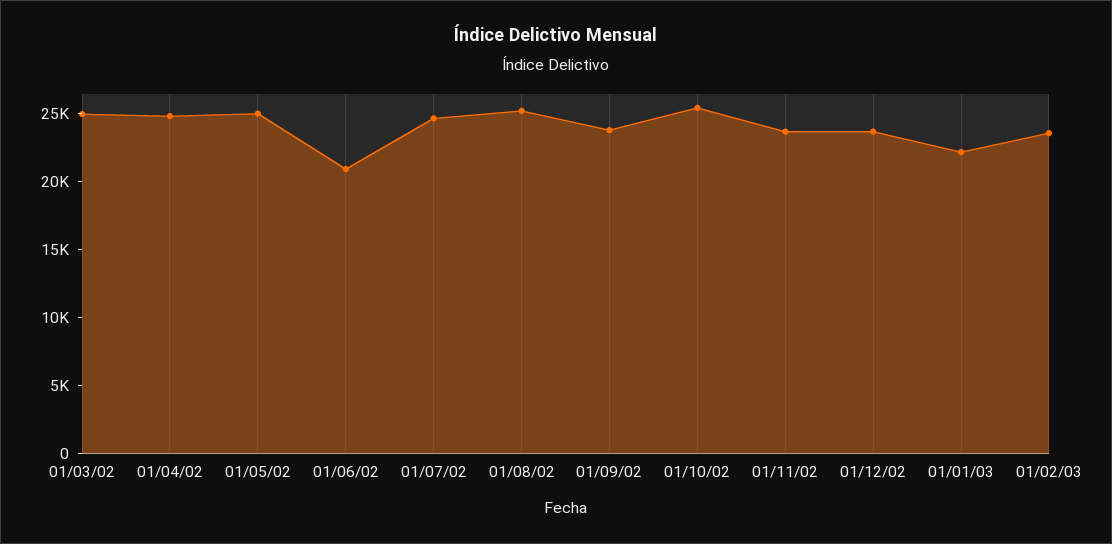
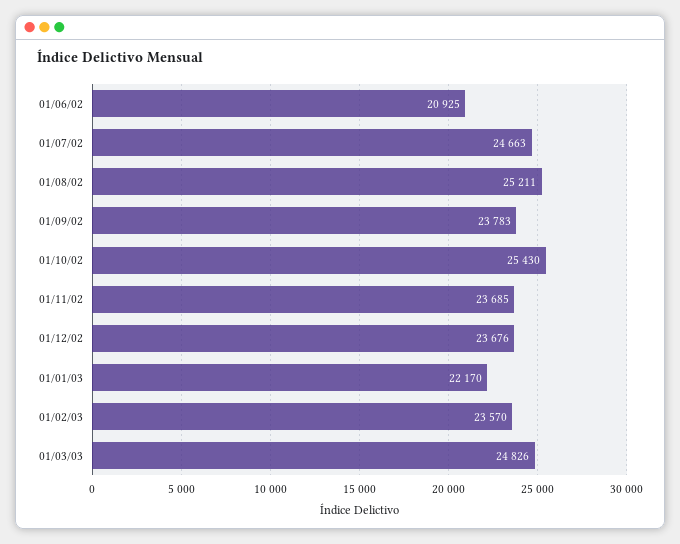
01/03/02: 25000 -> none
01/04/02: 25000 -> none
01/05/02: 25000 -> none
01/03/03: none -> 24826

